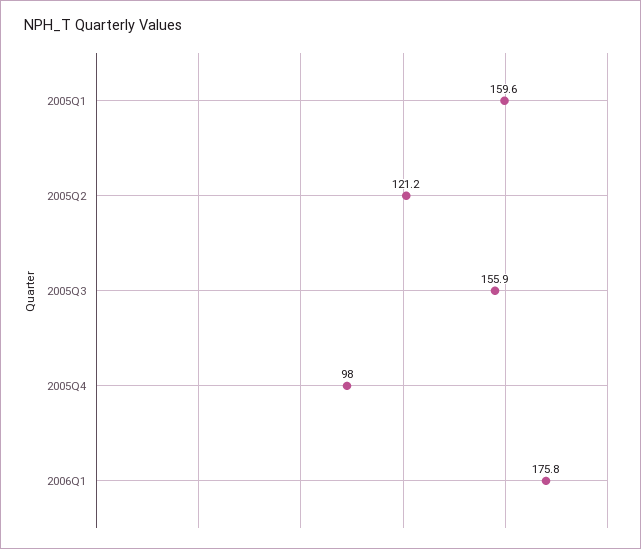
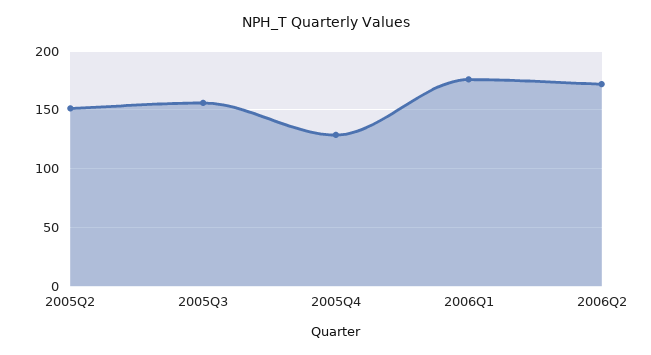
2005Q1: 159.6 -> none
2005Q2: 121.2 -> 150
2005Q4: 98 -> 130
2006Q2: none -> 170

